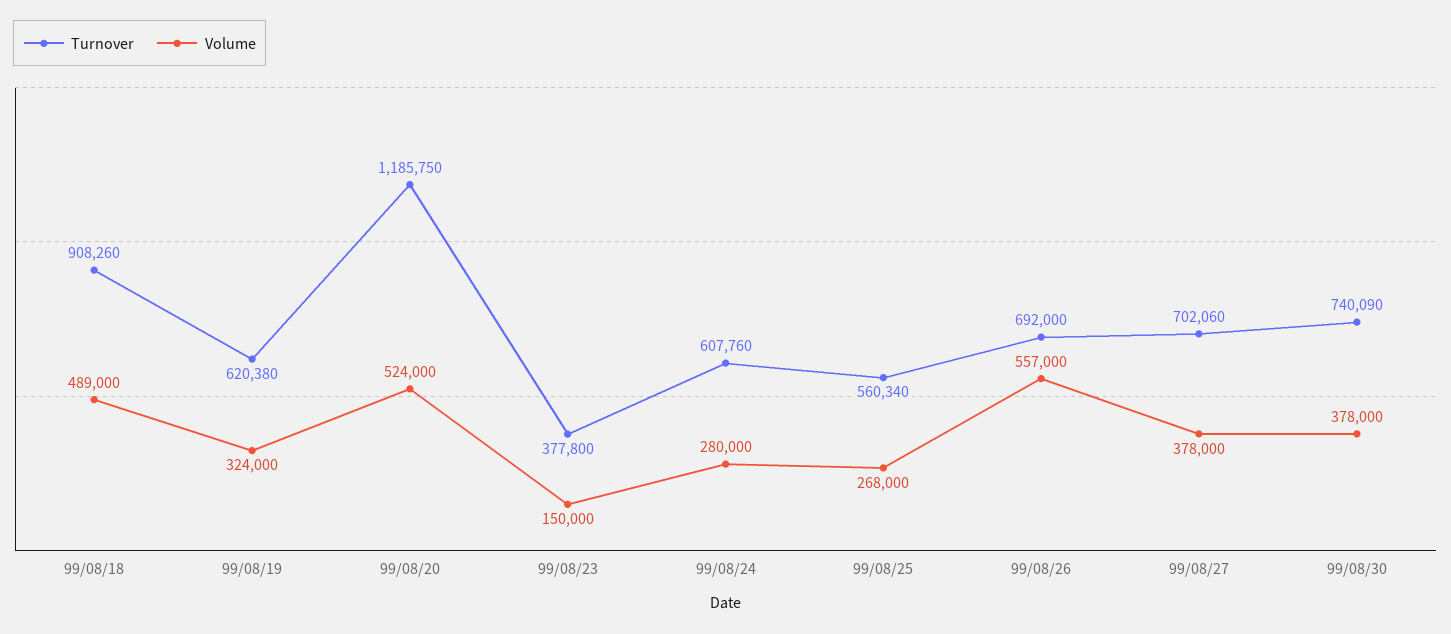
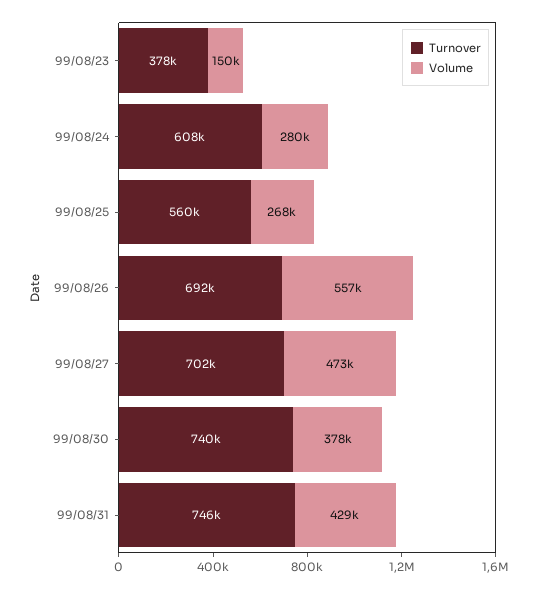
Turnover, 99/08/18: 908260 -> none
Volume, 99/08/18: 489000 -> none
Turnover, 99/08/19: 620380 -> none
Volume, 99/08/19: 324000 -> none
Turnover, 99/08/20: 1185750 -> none
Volume, 99/08/20: 524000 -> none
Volume, 99/08/27: 378000 -> 473000
Turnover, 99/08/31: none -> 746000
Volume, 99/08/31: none -> 429000

